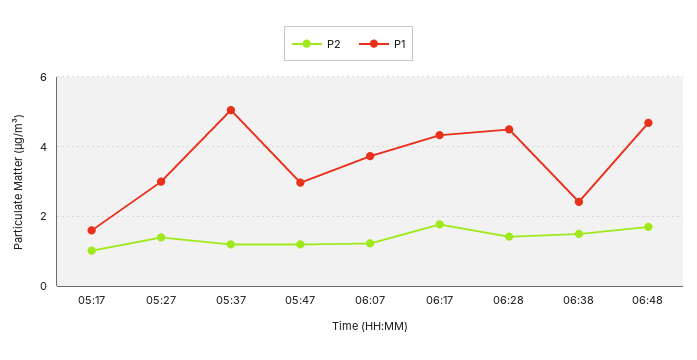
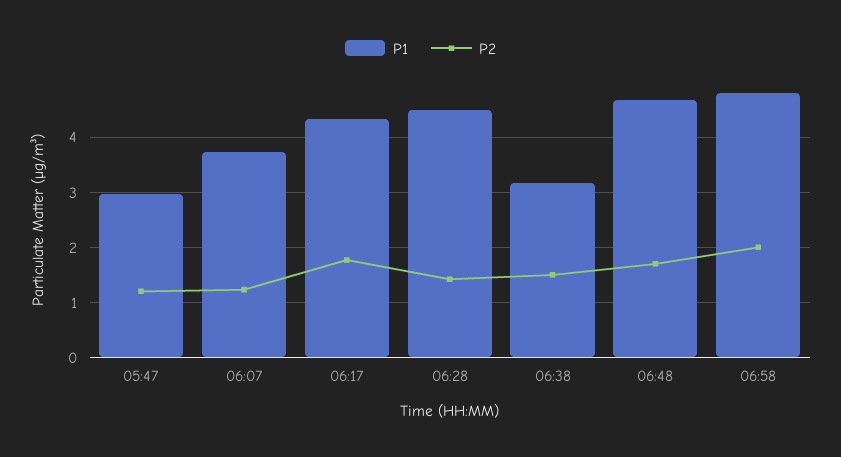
P2, 05:17: 1 -> none
P1, 05:17: 1.6 -> none
P2, 05:27: 1.4 -> none
P1, 05:27: 3 -> none
P2, 05:37: 1.2 -> none
P1, 05:37: 5 -> none
P1, 06:38: 2.4 -> 3.2
P1, 06:58: none -> 4.8
P2, 06:58: none -> 2

